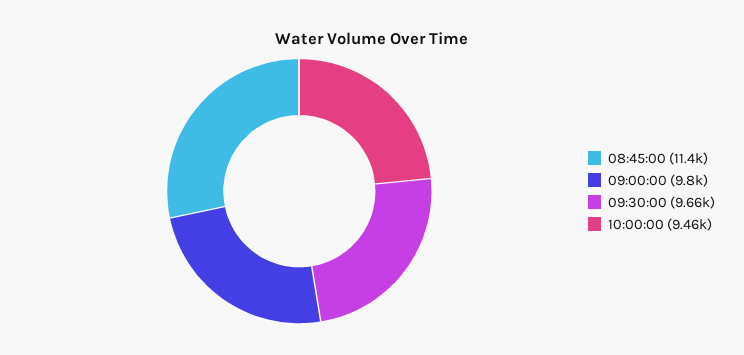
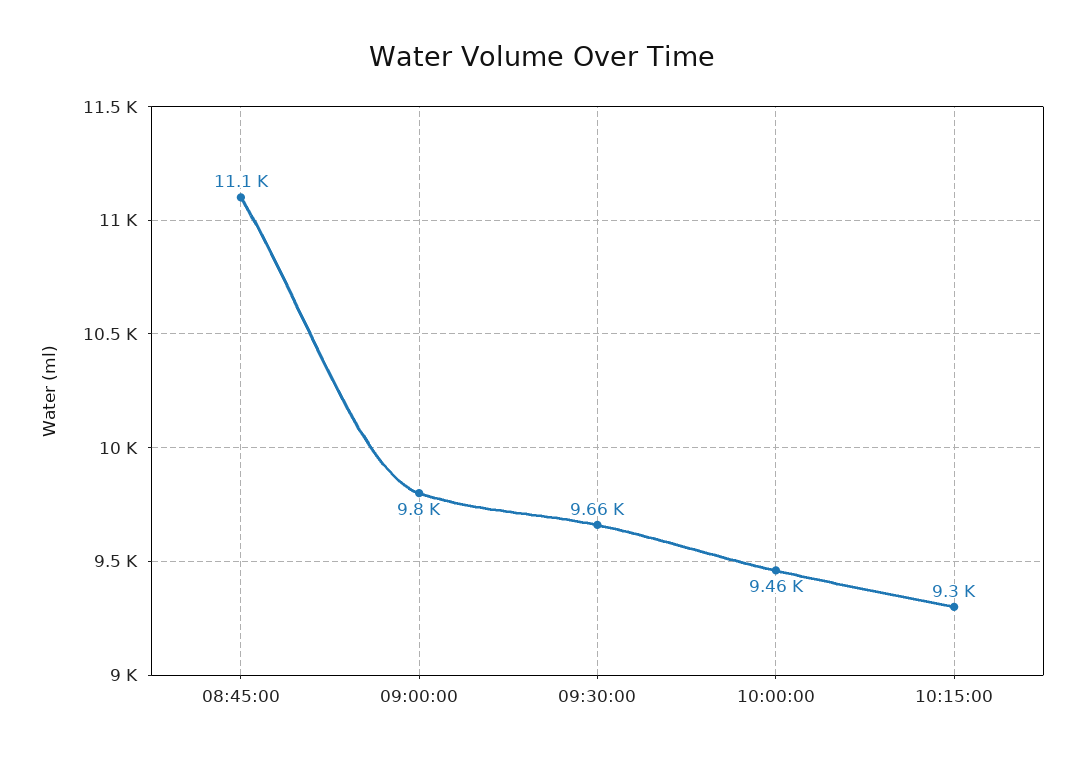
08:45:00: 11400 -> 11100
10:15:00: none -> 9300

